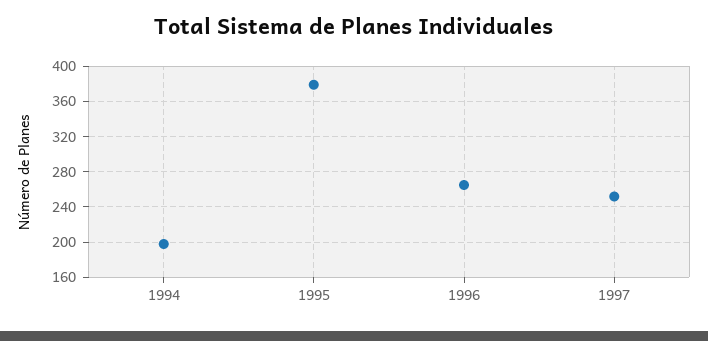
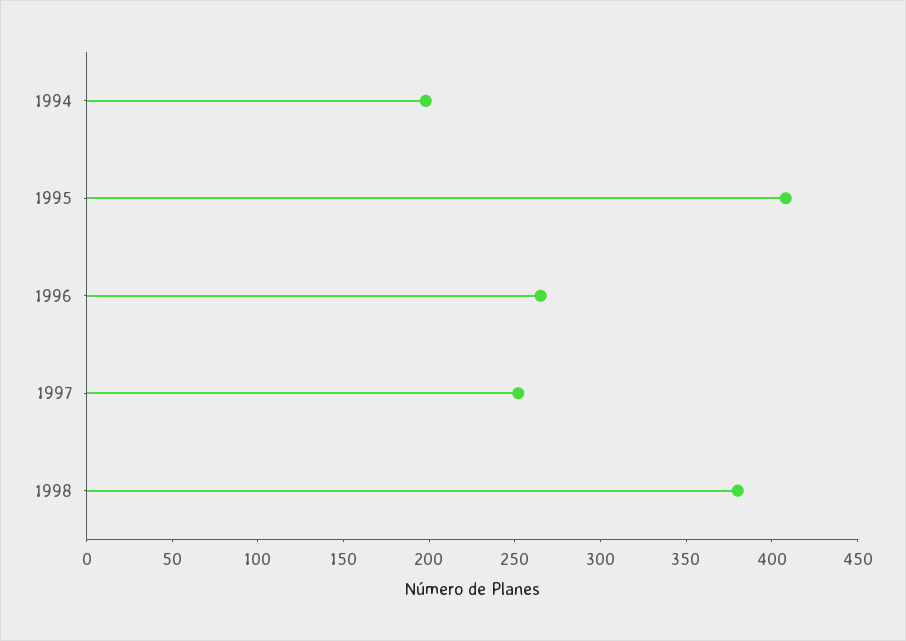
1995: 380 -> 410
1998: none -> 380

